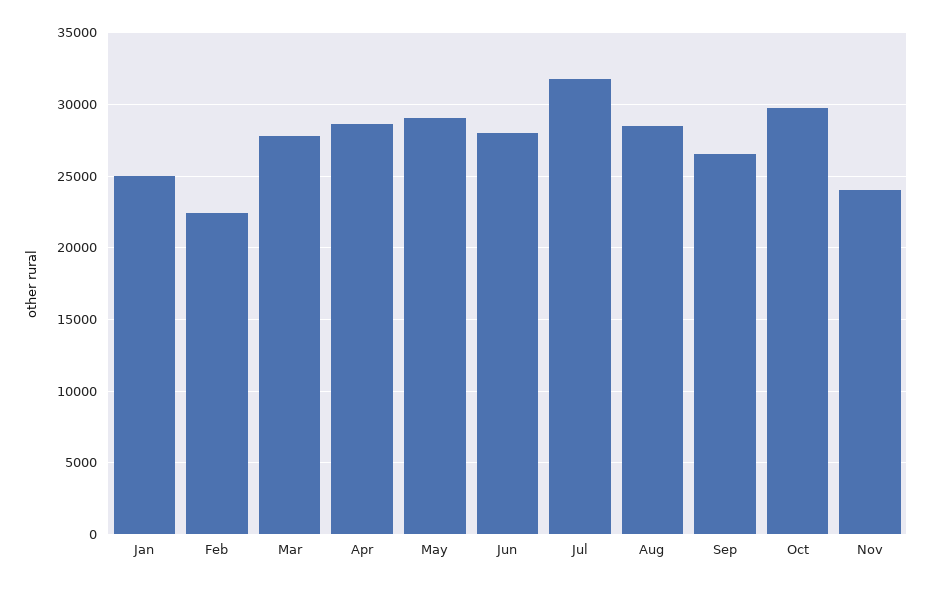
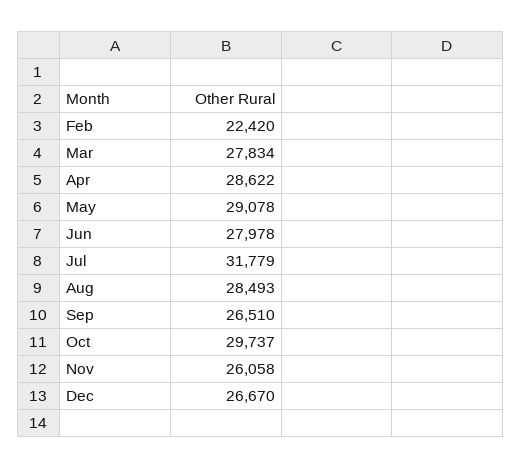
Jan: 25000 -> none
Nov: 24000 -> 26058
Dec: none -> 26670

